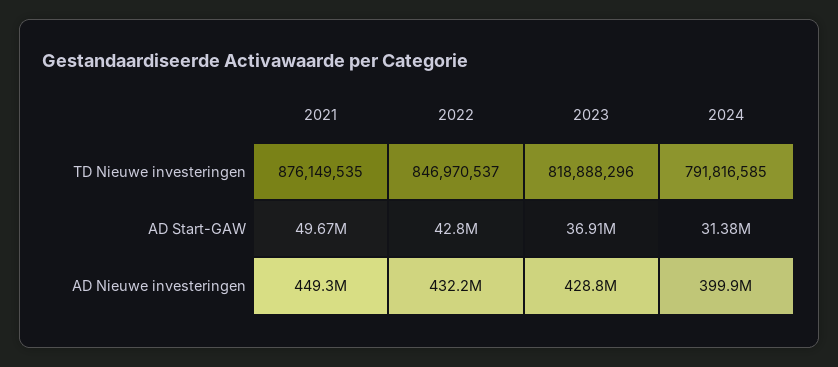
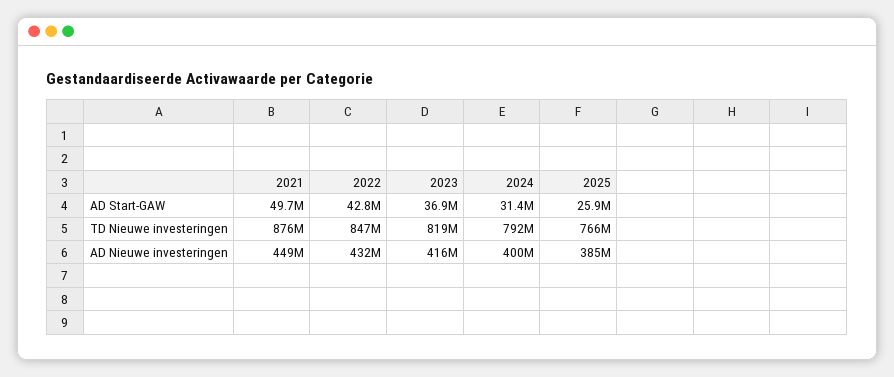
2023, AD Nieuwe investeringen: 428800000 -> 416000000
2025, AD Start-GAW: none -> 25900000
2025, TD Nieuwe investeringen: none -> 766000000
2025, AD Nieuwe investeringen: none -> 385000000

